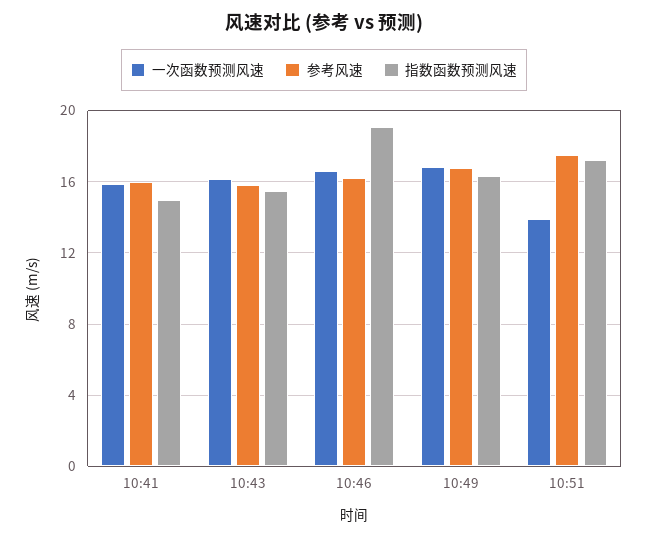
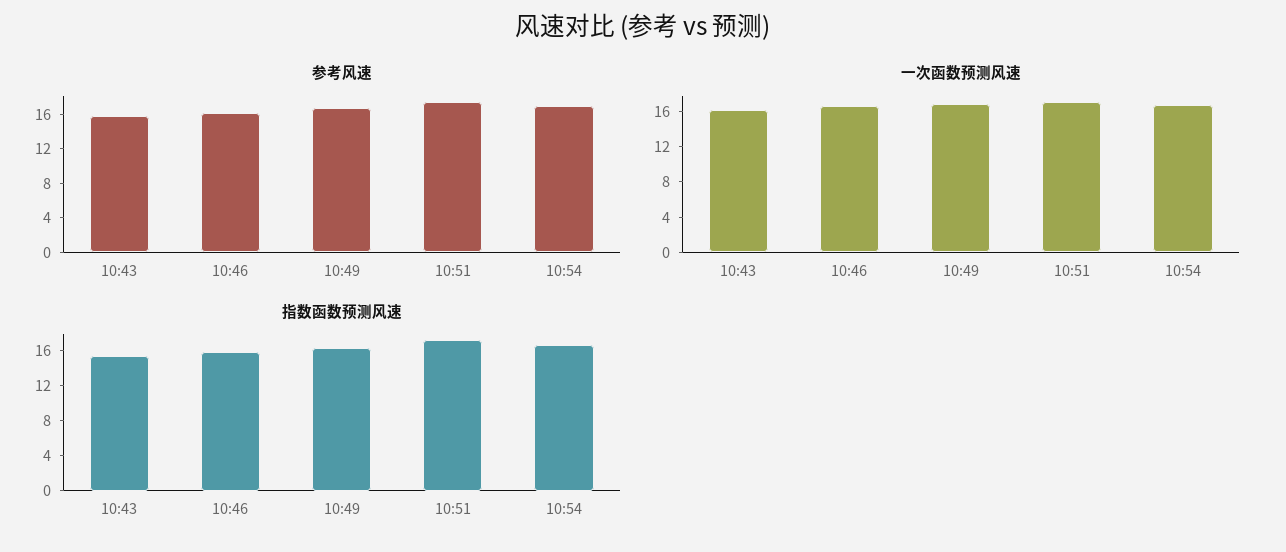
一次函数预测风速, 10:41: 16 -> none
参考风速, 10:41: 16 -> none
指数函数预测风速, 10:41: 15 -> none
指数函数预测风速, 10:46: 19 -> 16
一次函数预测风速, 10:51: 14 -> 17
参考风速, 10:54: none -> 17
一次函数预测风速, 10:54: none -> 17
指数函数预测风速, 10:54: none -> 17

